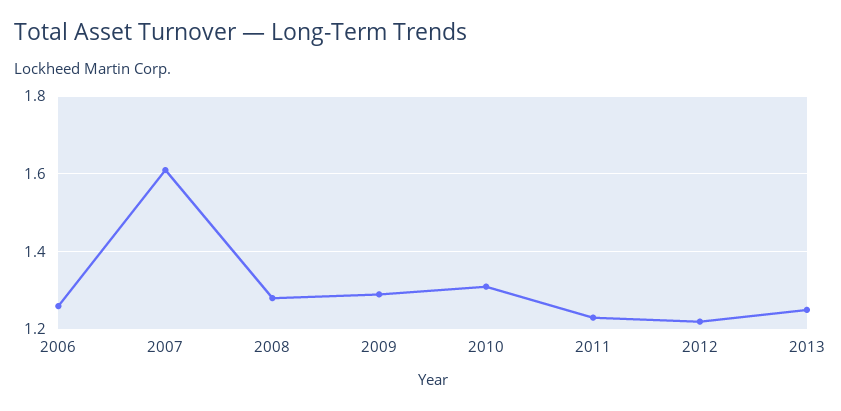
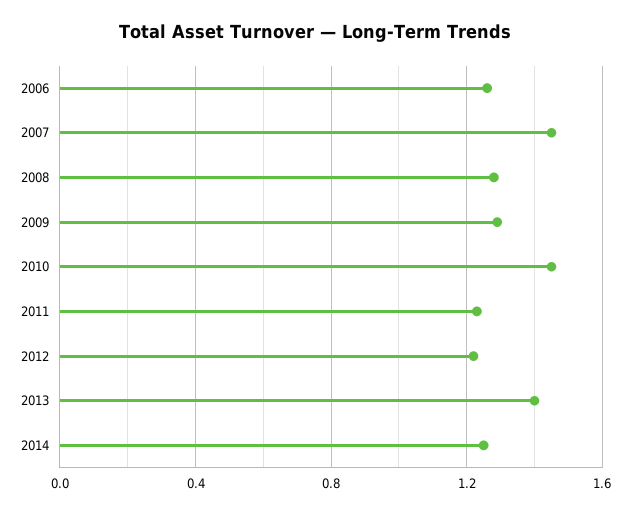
2007: 1.6 -> 1.45
2010: 1.3 -> 1.45
2013: 1.25 -> 1.4
2014: none -> 1.25

